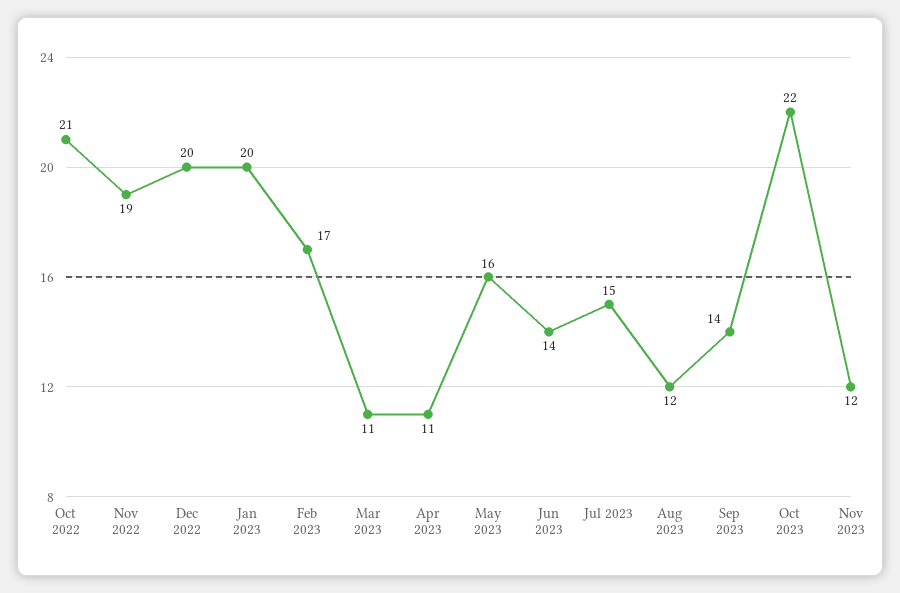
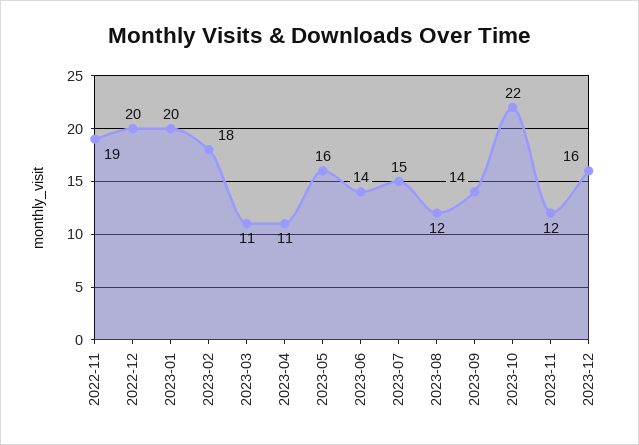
Oct 2022: 21 -> none
Feb 2023: 17 -> 18
2023-12: none -> 16

